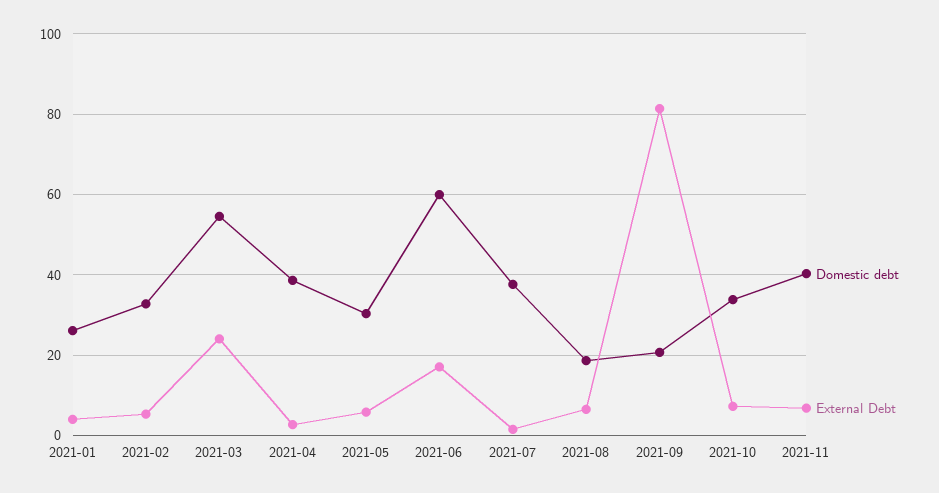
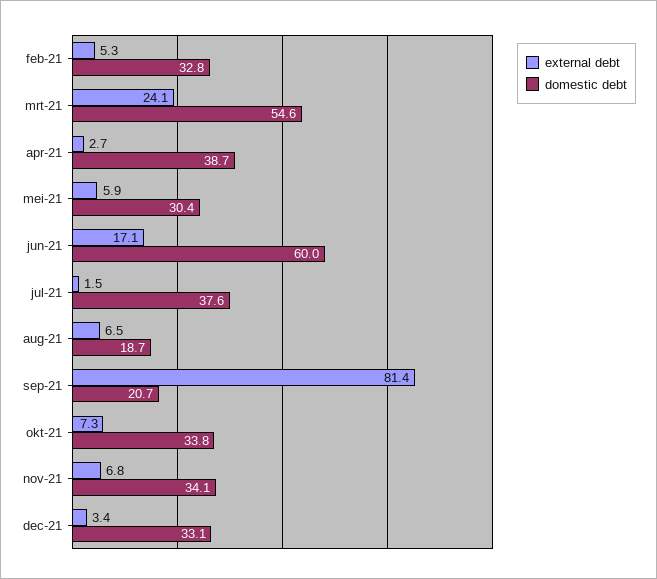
Domestic debt, 2021-01: 26 -> none
External Debt, 2021-01: 4 -> none
Domestic debt, 2021-11: 40 -> 34.1
External Debt, dec-21: none -> 3.4
Domestic debt, dec-21: none -> 33.1

